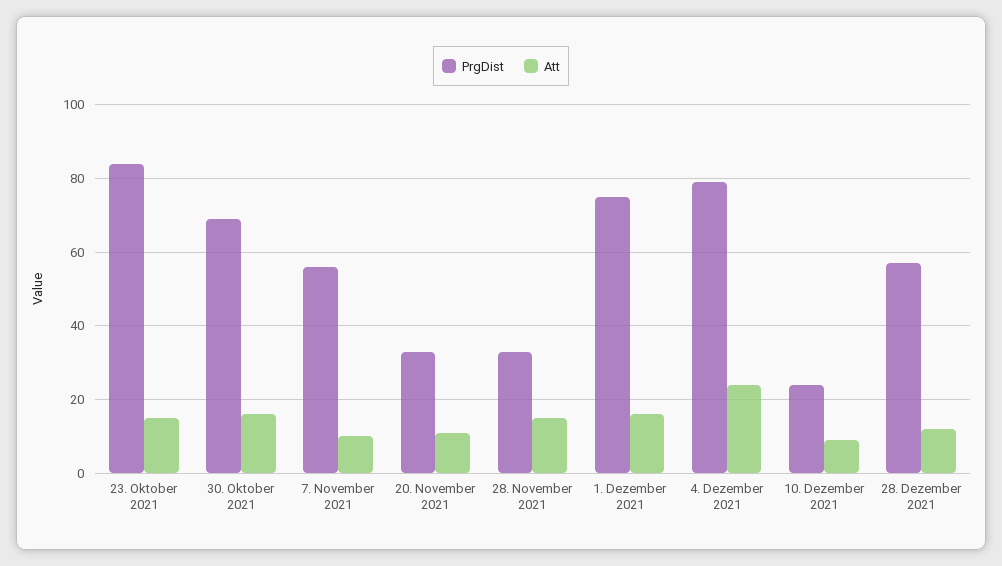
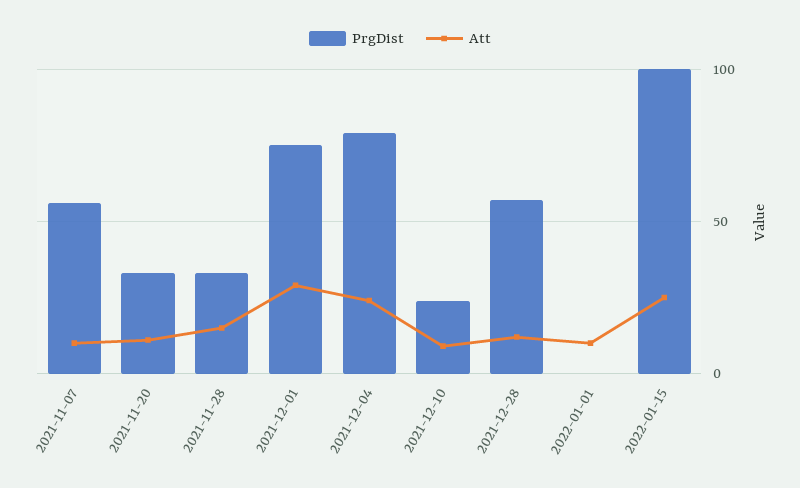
PrgDist, 23. Oktober 2021: 85 -> none
Att, 23. Oktober 2021: 15 -> none
PrgDist, 30. Oktober 2021: 70 -> none
Att, 30. Oktober 2021: 15 -> none
Att, 1. Dezember 2021: 15 -> 30
PrgDist, 2022-01-01: none -> 0
Att, 2022-01-01: none -> 10
PrgDist, 2022-01-15: none -> 100
Att, 2022-01-15: none -> 25

